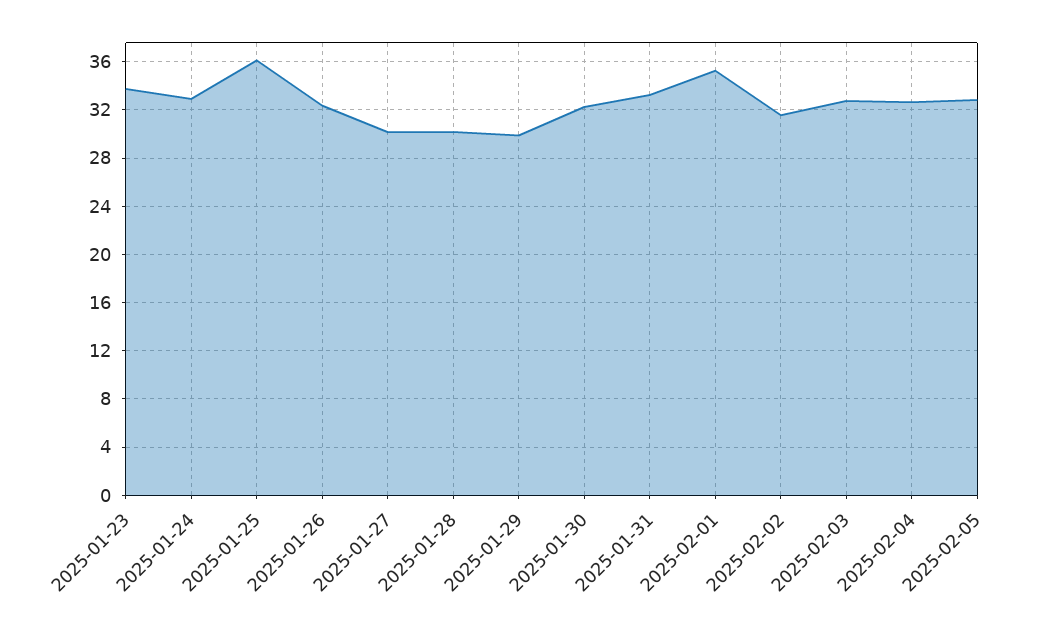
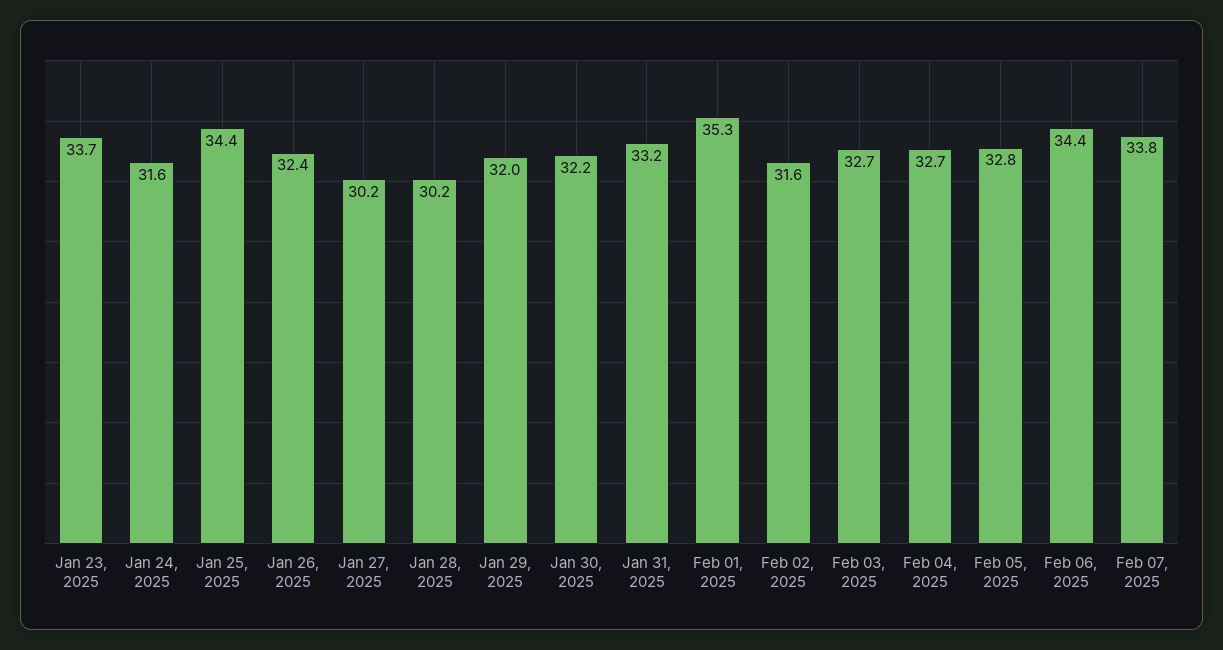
2025-01-24: 33 -> 31.6
2025-01-25: 36 -> 34.4
2025-01-29: 30 -> 32
Feb 06, 2025: none -> 34.4
Feb 07, 2025: none -> 33.8

